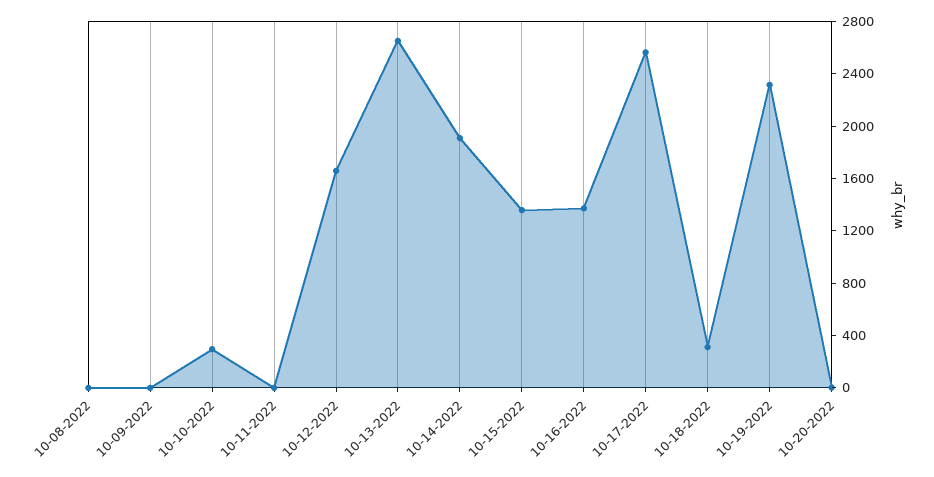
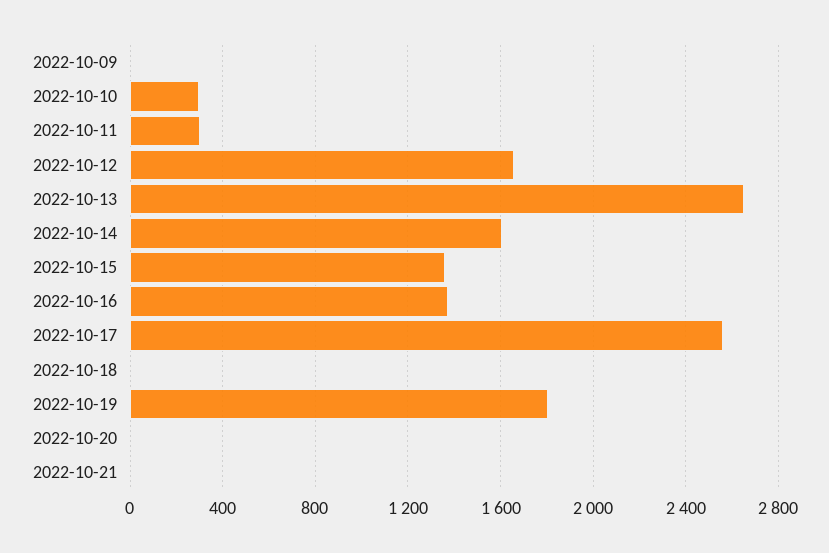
10-08-2022: 0 -> none
10-11-2022: 0 -> 300
10-14-2022: 1900 -> 1600
10-18-2022: 300 -> 0
10-19-2022: 2300 -> 1800
2022-10-21: none -> 0

